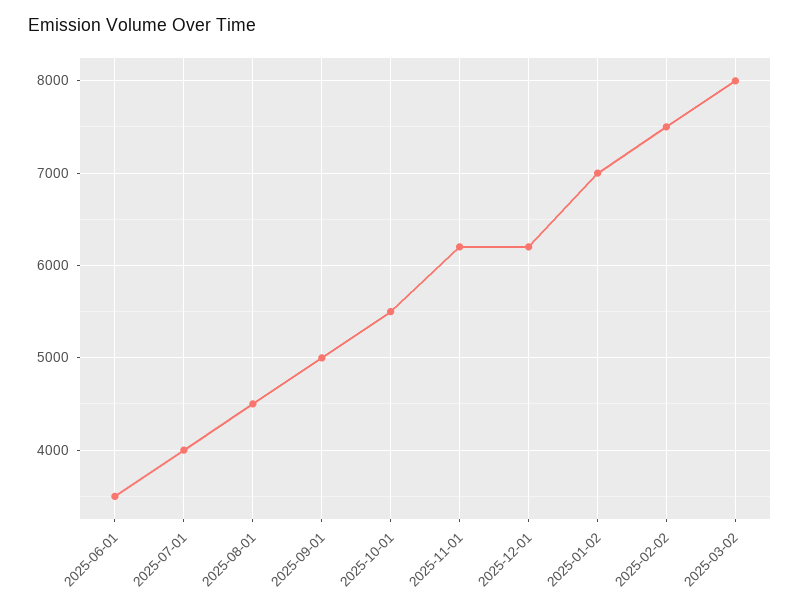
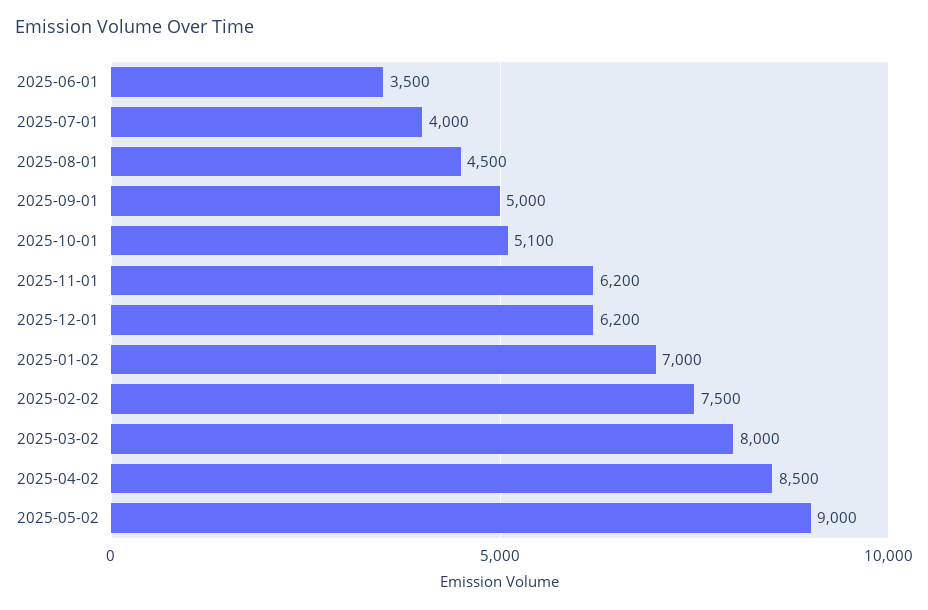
2025-10-01: 5500 -> 5100
2025-04-02: none -> 8500
2025-05-02: none -> 9000

